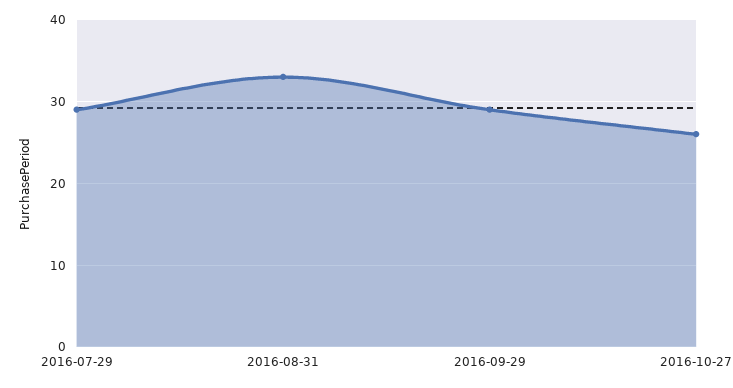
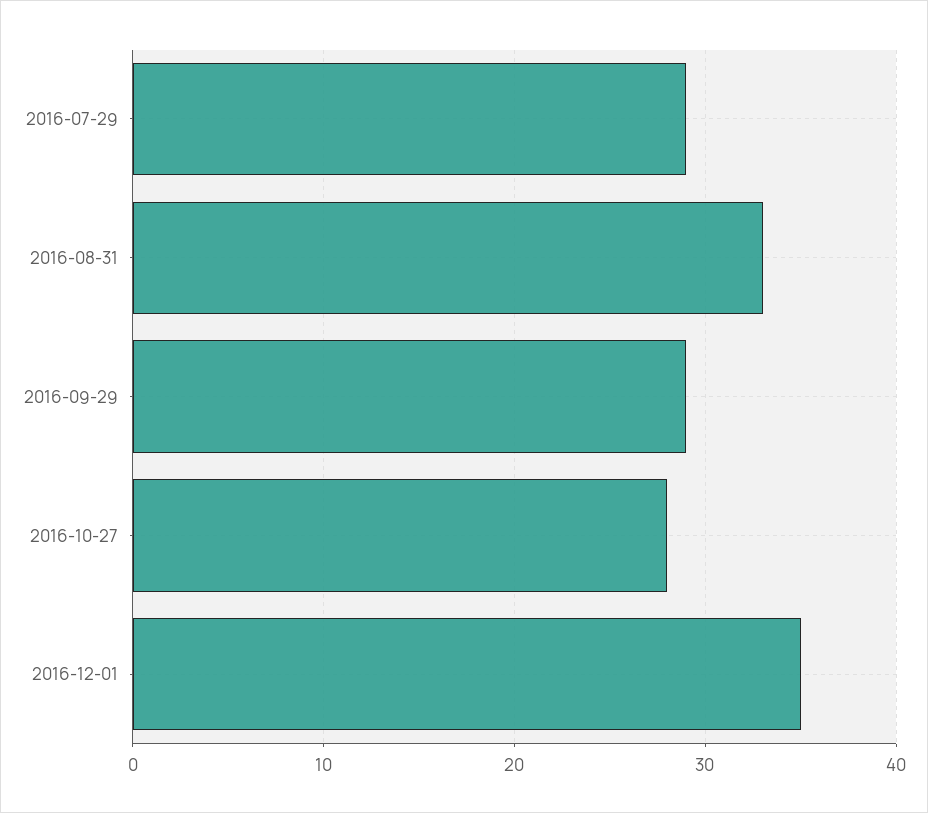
2016-10-27: 26 -> 28
2016-12-01: none -> 35

